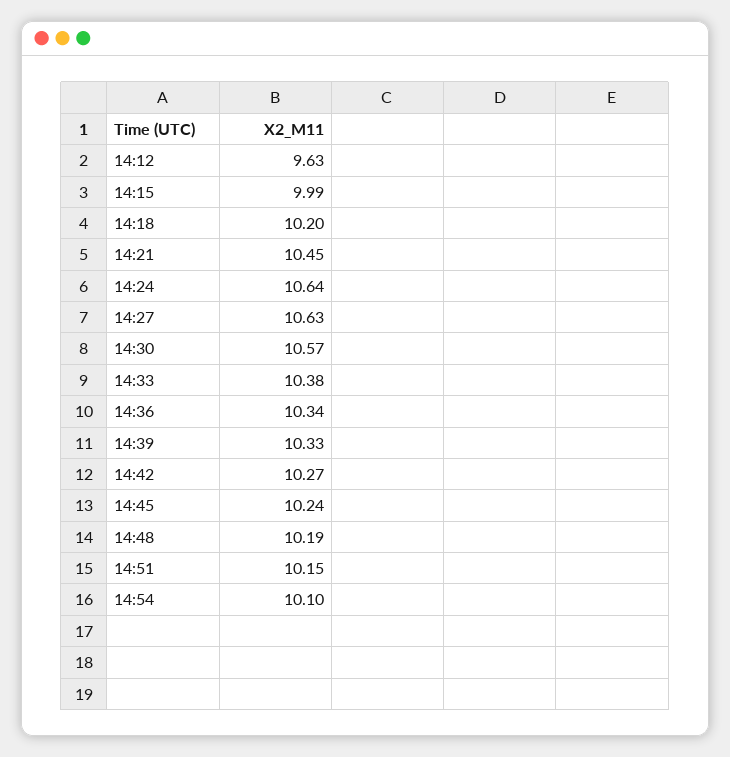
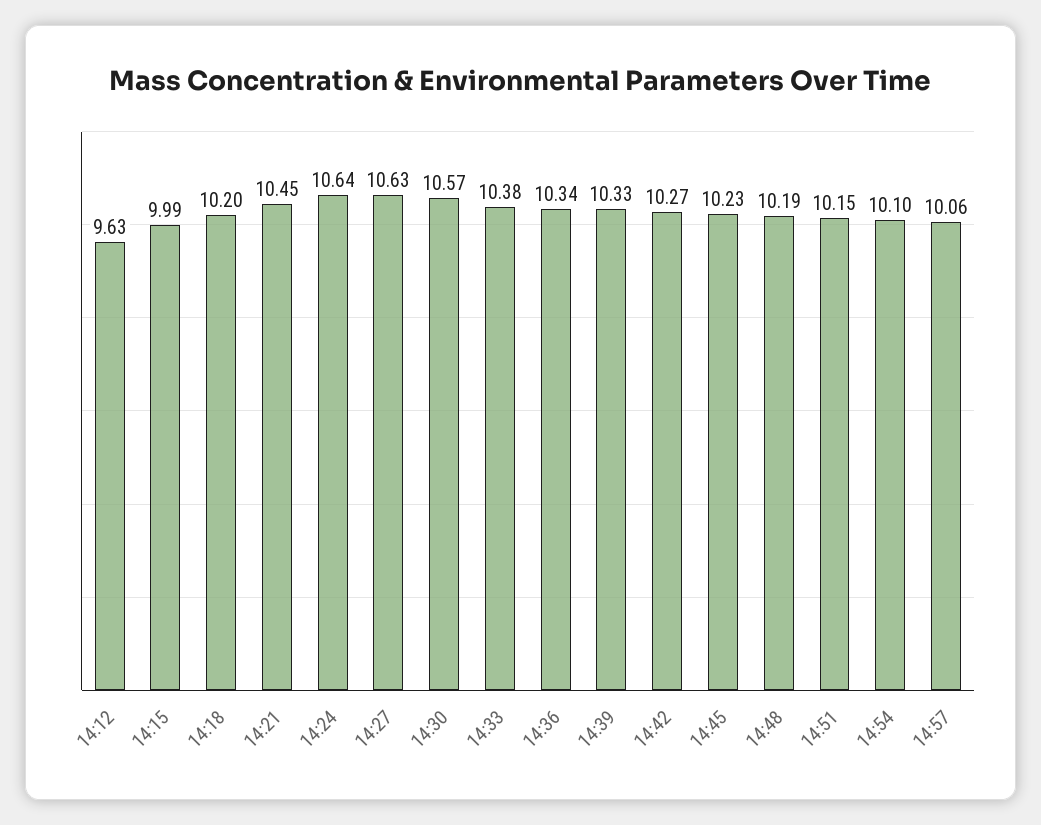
14:45: 10.24 -> 10.23
14:57: none -> 10.06

